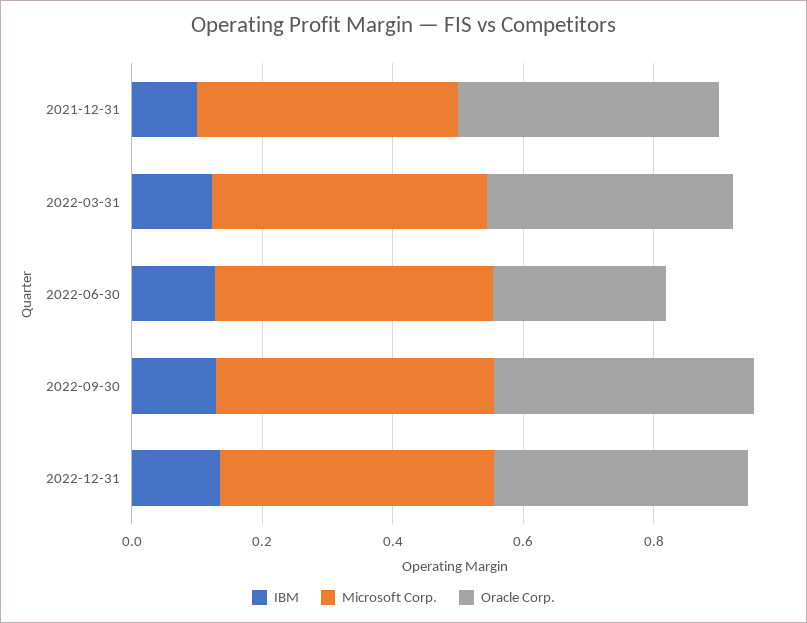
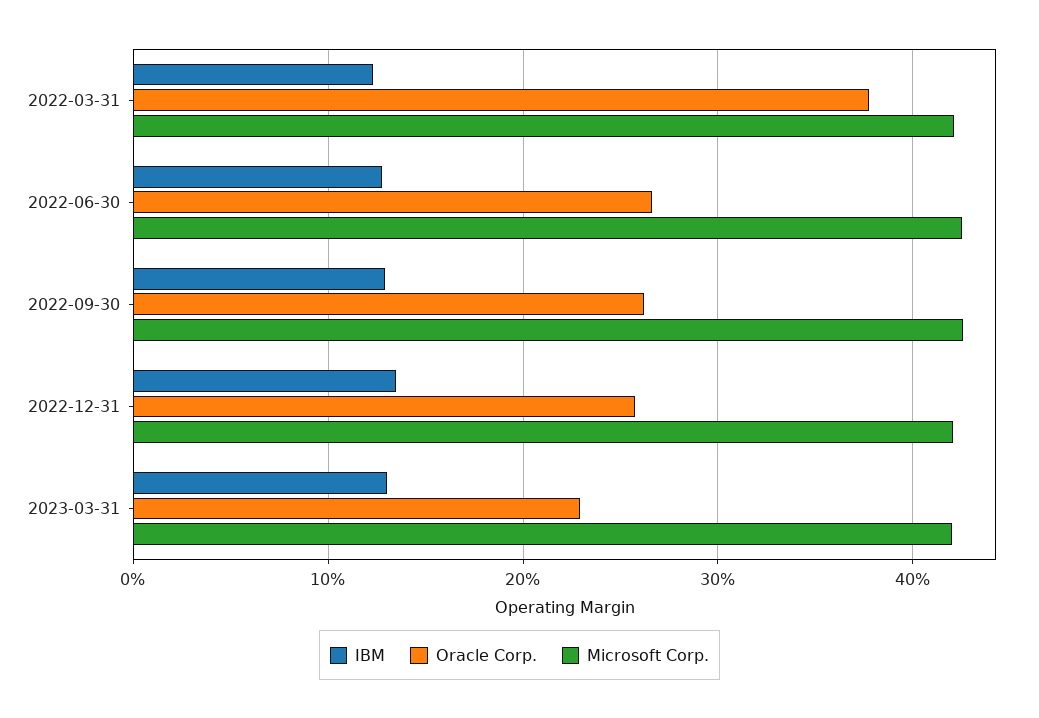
IBM, 2021-12-31: 0.1 -> none
Microsoft Corp., 2021-12-31: 0.4 -> none
Oracle Corp., 2021-12-31: 0.4 -> none
Oracle Corp., 2022-09-30: 0.4 -> 0.26
Oracle Corp., 2022-12-31: 0.4 -> 0.26
IBM, 2023-03-31: none -> 0.13
Oracle Corp., 2023-03-31: none -> 0.23
Microsoft Corp., 2023-03-31: none -> 0.42

